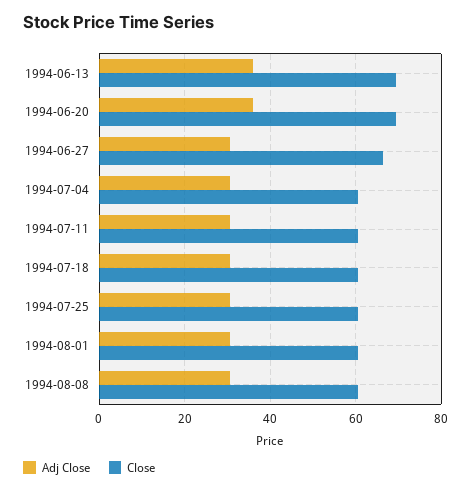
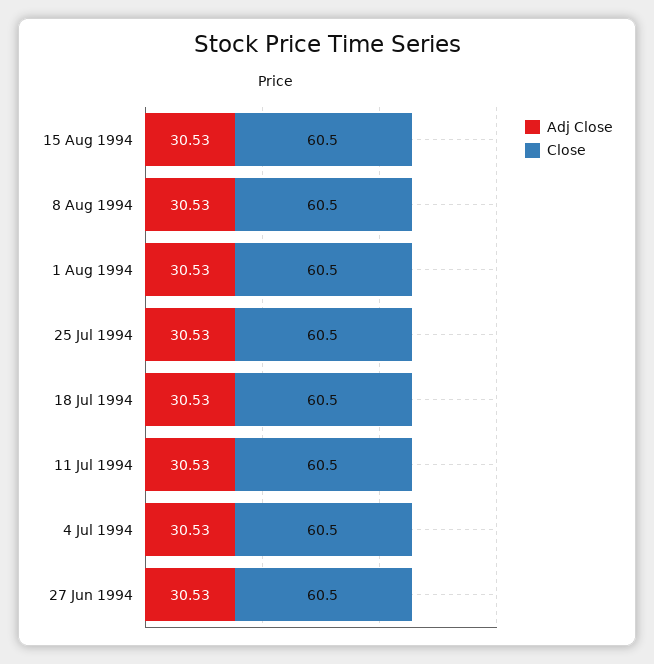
Adj Close, 1994-06-13: 36 -> none
Close, 1994-06-13: 70 -> none
Adj Close, 1994-06-20: 36 -> none
Close, 1994-06-20: 70 -> none
Close, 1994-06-27: 66 -> 60.5
Adj Close, 15 Aug 1994: none -> 30.53
Close, 15 Aug 1994: none -> 60.5

